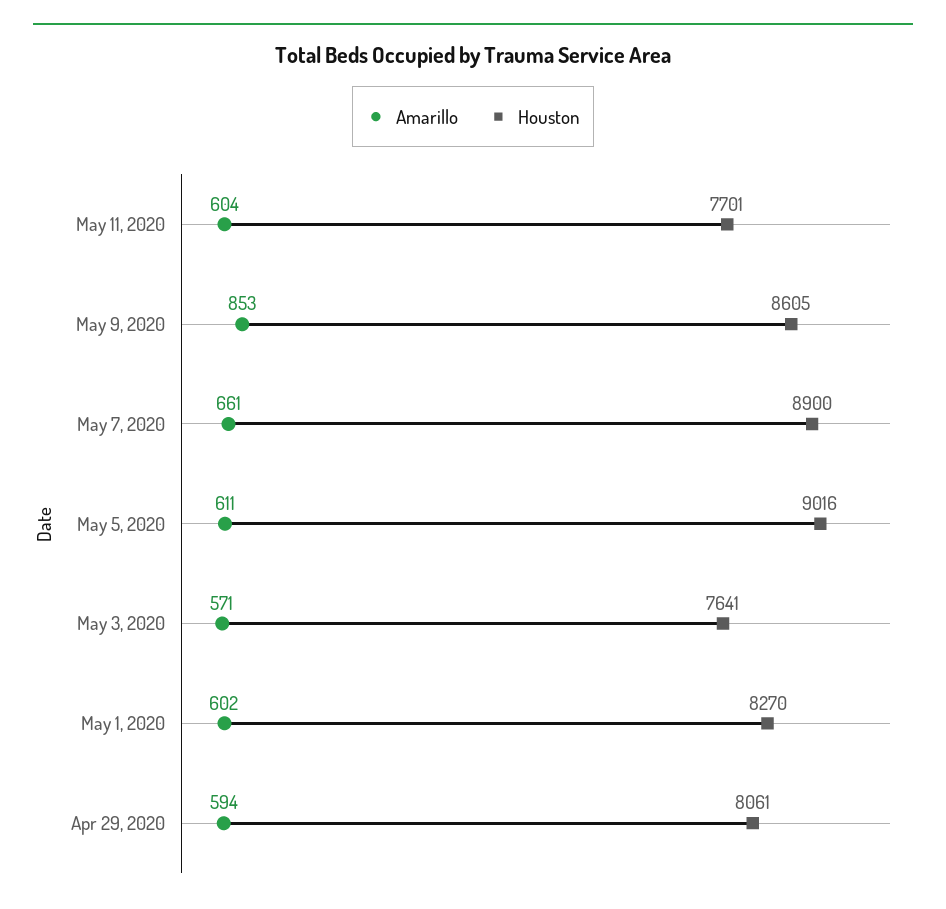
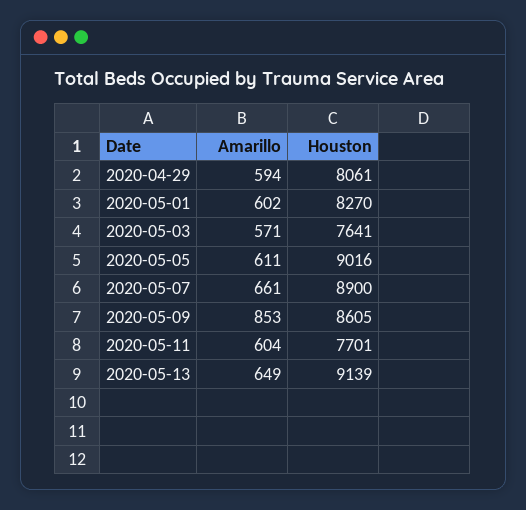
Amarillo, 2020-05-13: none -> 649
Houston, 2020-05-13: none -> 9139

